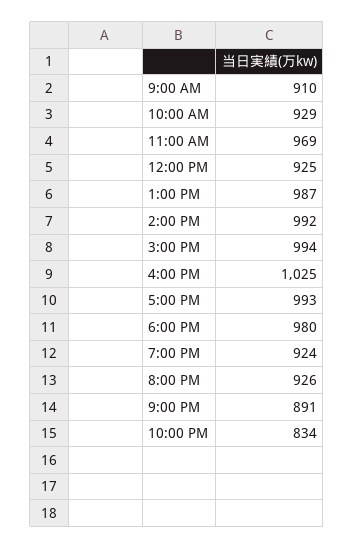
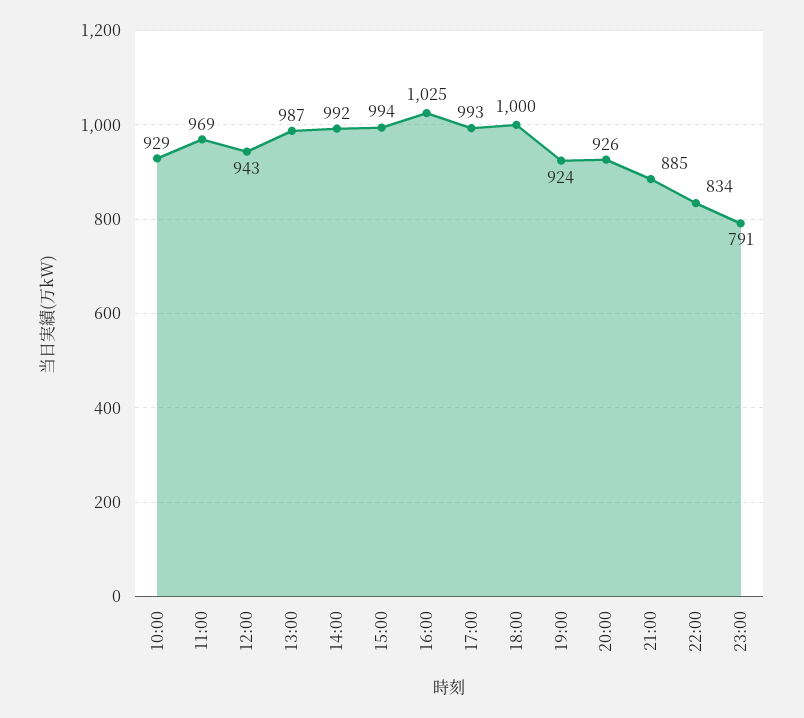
9:00 AM: 910 -> none
12:00 PM: 925 -> 943
6:00 PM: 980 -> 1000
9:00 PM: 891 -> 885
23:00: none -> 791

